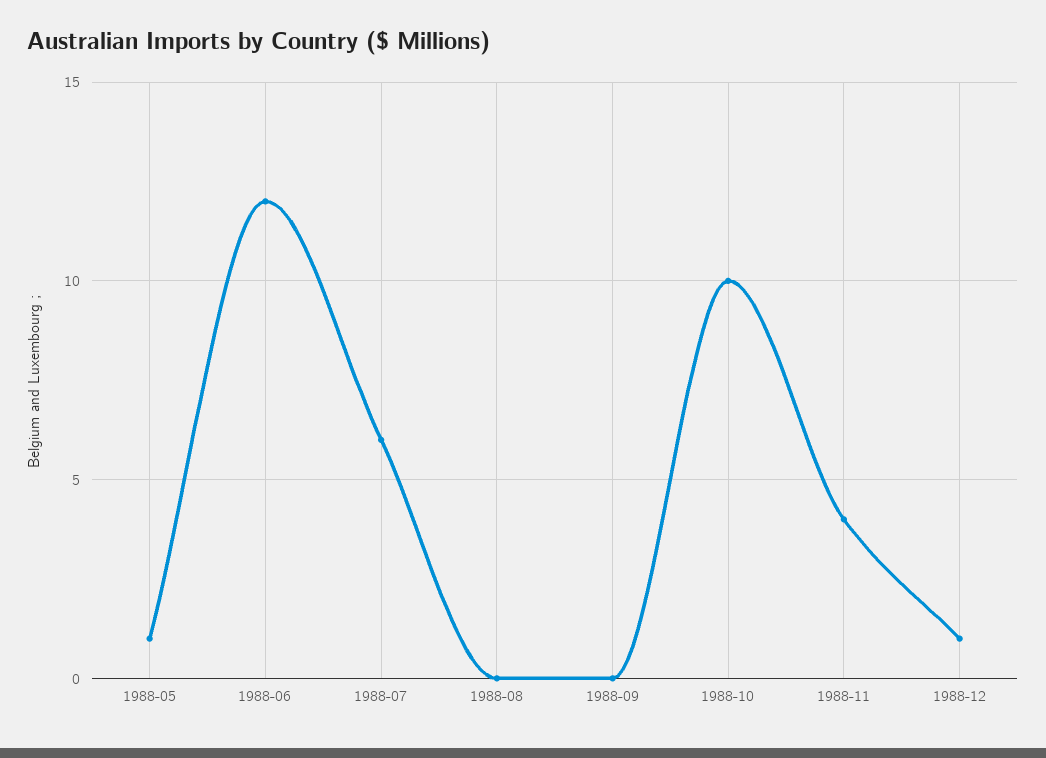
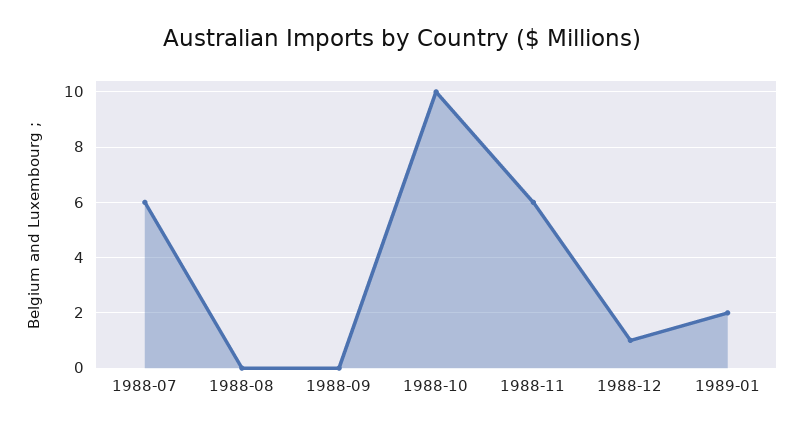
1988-05: 1 -> none
1988-06: 12 -> none
1988-11: 4 -> 6
1989-01: none -> 2

